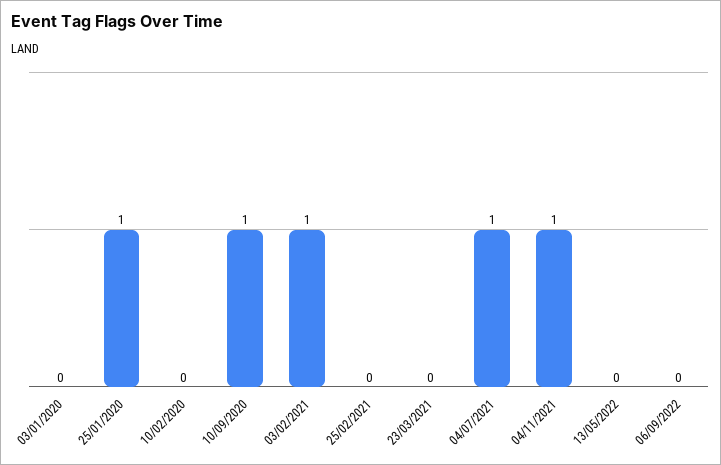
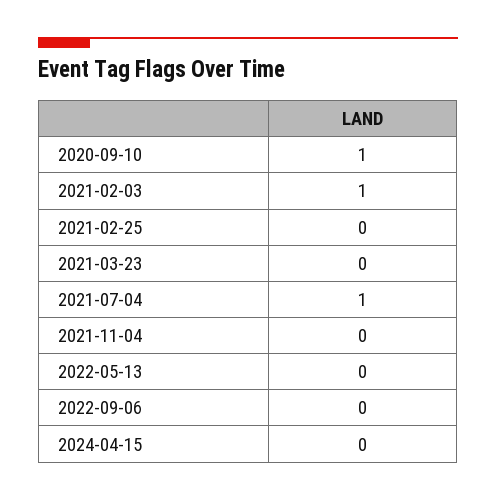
03/01/2020: 0 -> none
25/01/2020: 1 -> none
10/02/2020: 0 -> none
04/11/2021: 1 -> 0
2024-04-15: none -> 0

